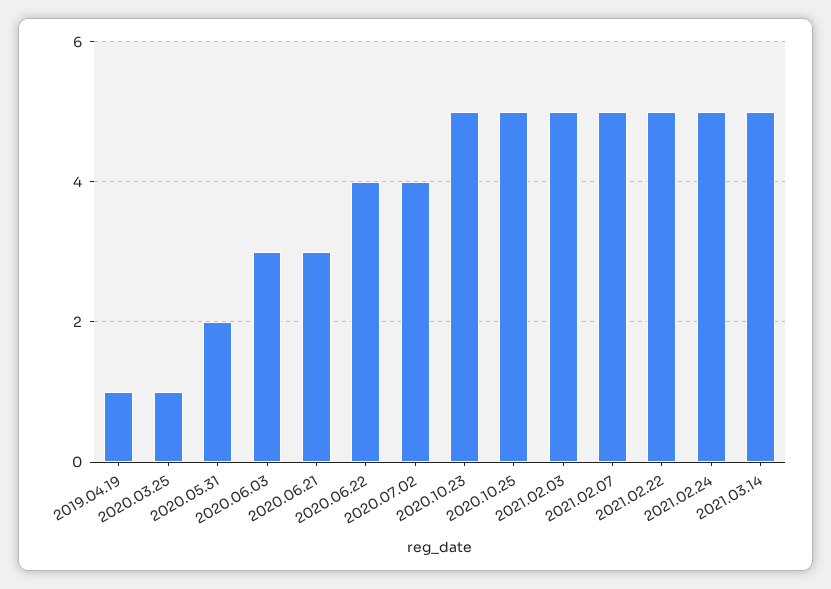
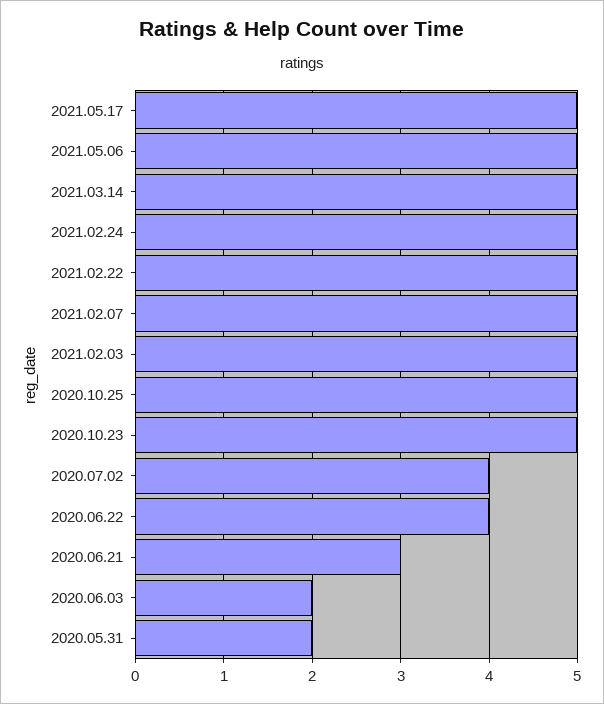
2019.04.19: 1 -> none
2020.03.25: 1 -> none
2020.06.03: 3 -> 2
2021.05.17: none -> 5
2021.05.06: none -> 5

